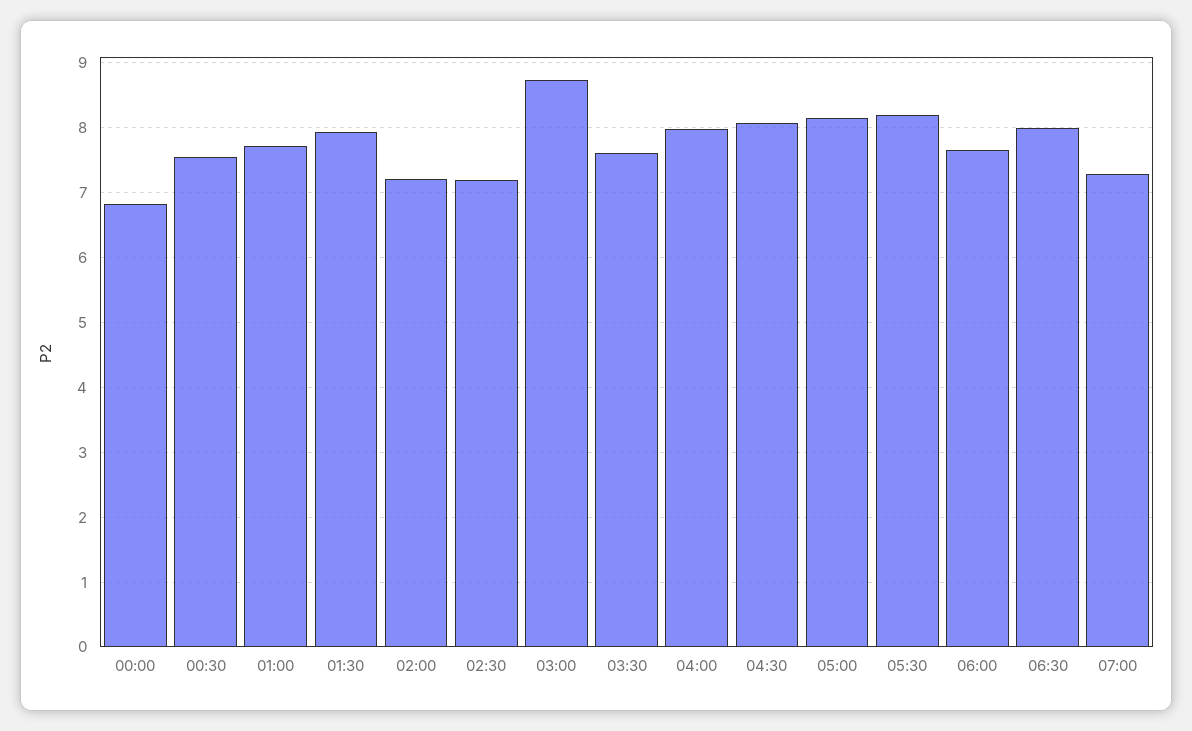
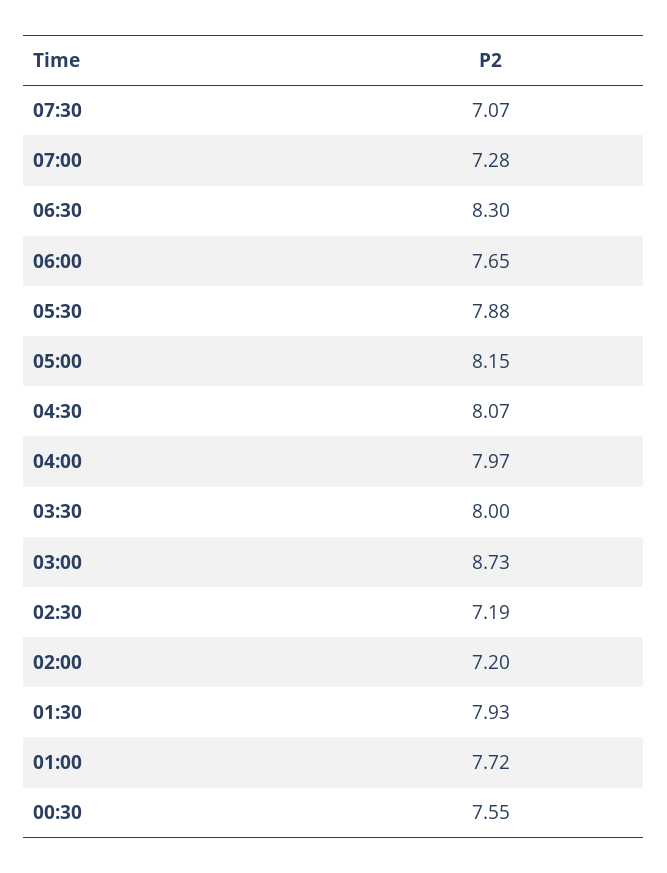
00:00: 6.8 -> none
03:30: 7.6 -> 8
05:30: 8.2 -> 7.88
06:30: 8 -> 8.3
07:30: none -> 7.07

